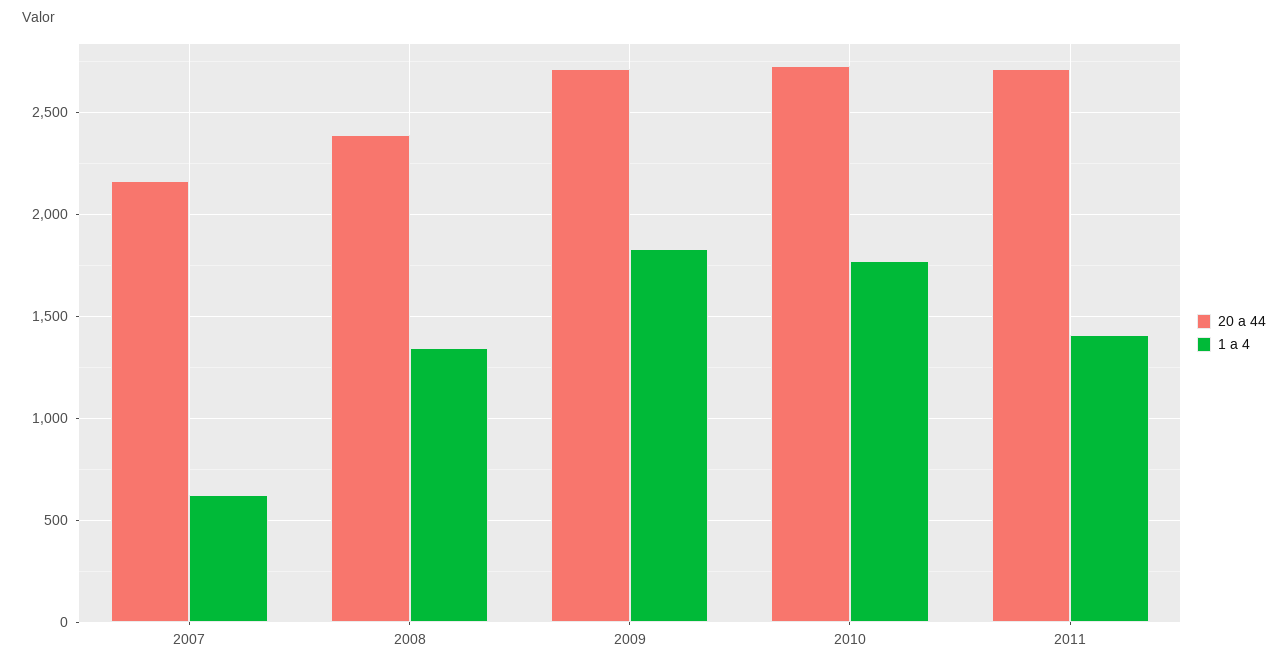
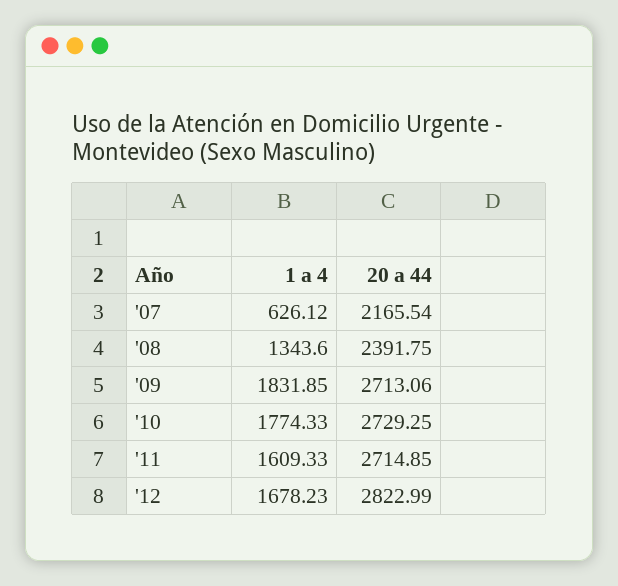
1 a 4, 2011: 1400 -> 1609.33
1 a 4, '12: none -> 1678.23
20 a 44, '12: none -> 2822.99

